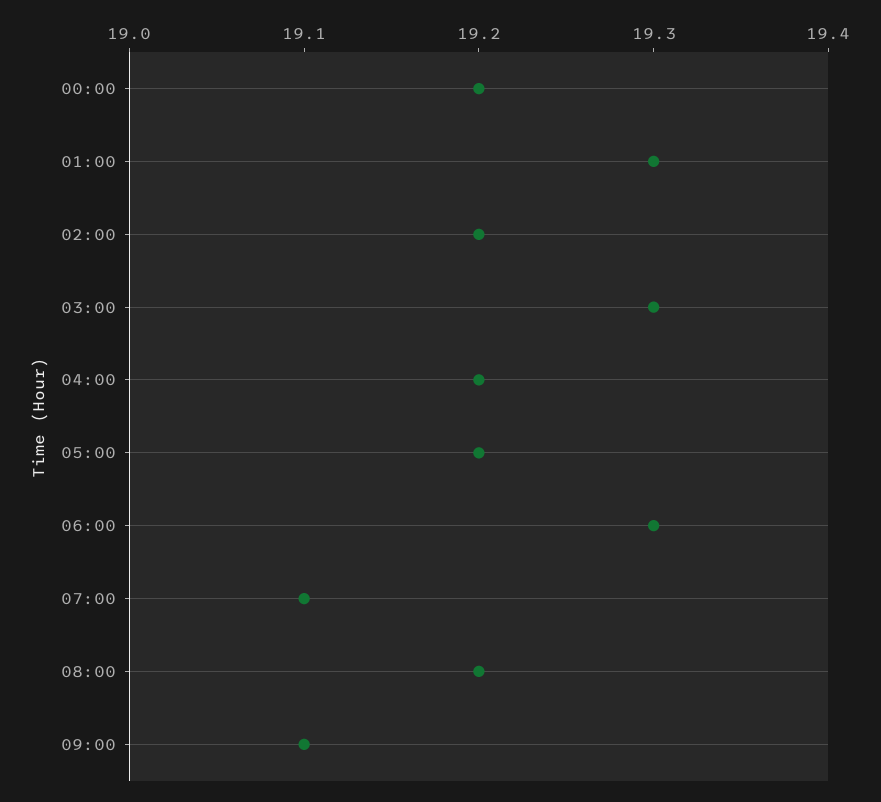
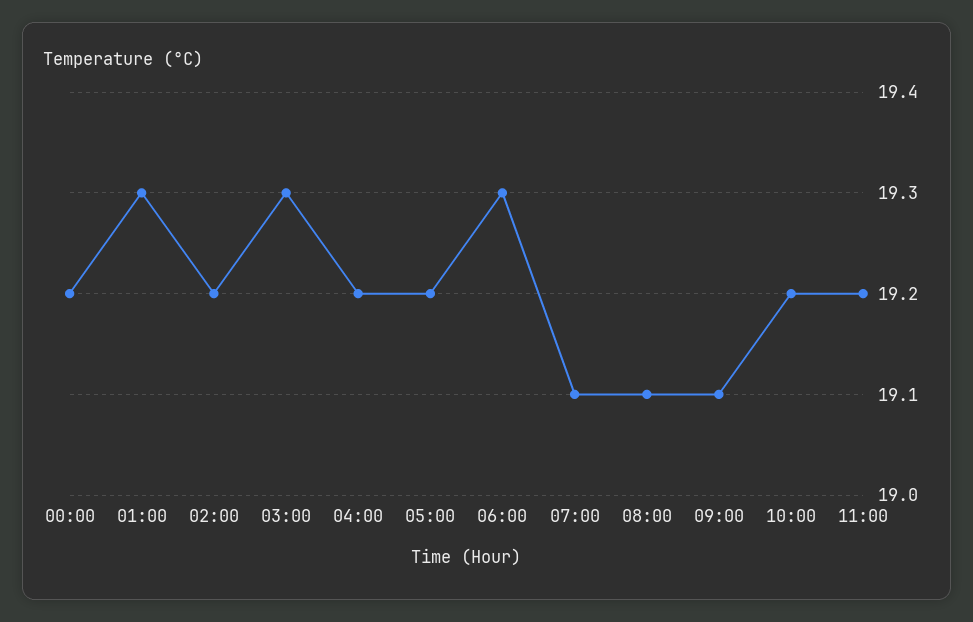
08:00: 19.2 -> 19.1
10:00: none -> 19.2
11:00: none -> 19.2

